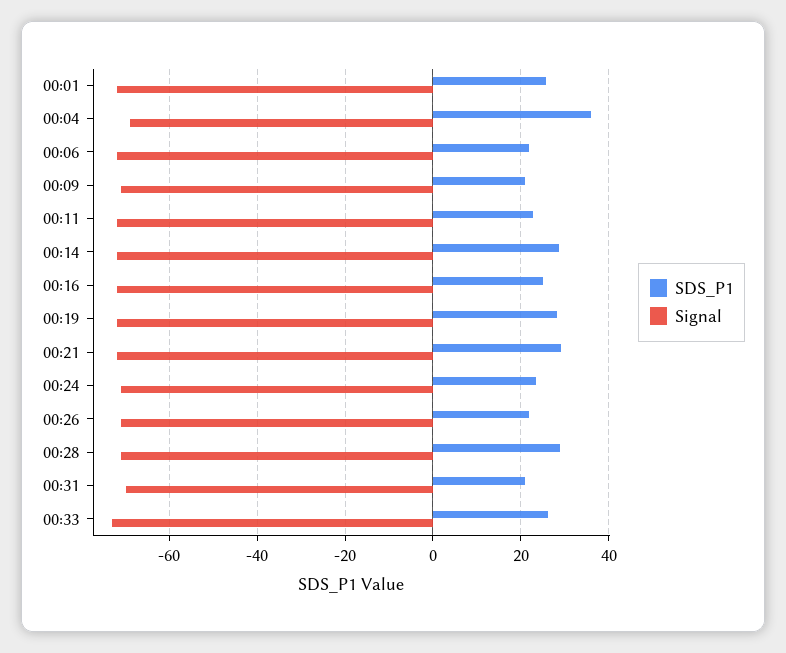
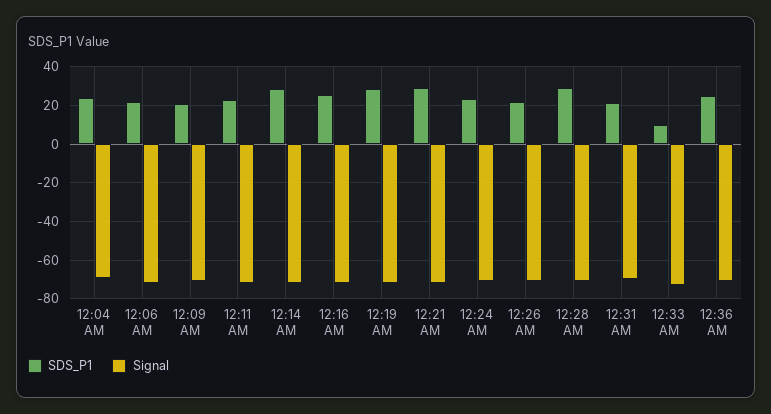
SDS_P1, 00:01: 26 -> none
Signal, 00:01: -72 -> none
SDS_P1, 00:04: 36 -> 25
SDS_P1, 00:33: 26 -> 10
SDS_P1, 12:36 AM: none -> 25
Signal, 12:36 AM: none -> -70

